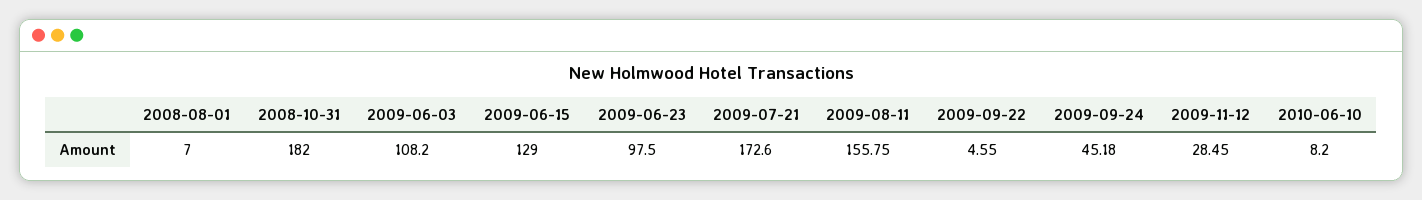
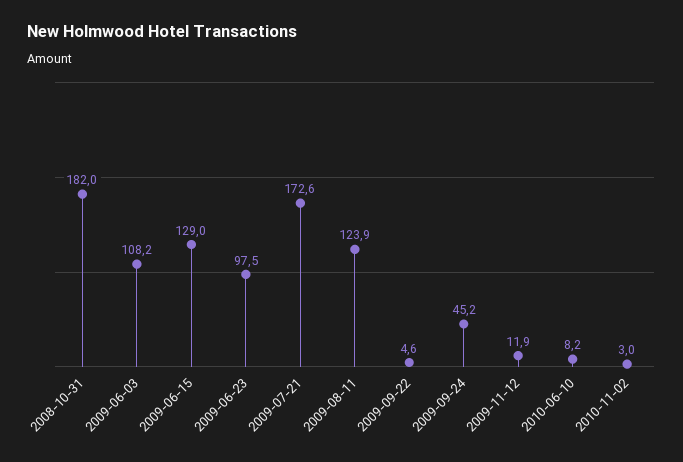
2008-08-01: 7 -> none
2009-08-11: 155.75 -> 123.9
2009-11-12: 28.45 -> 11.9
2010-11-02: none -> 3

